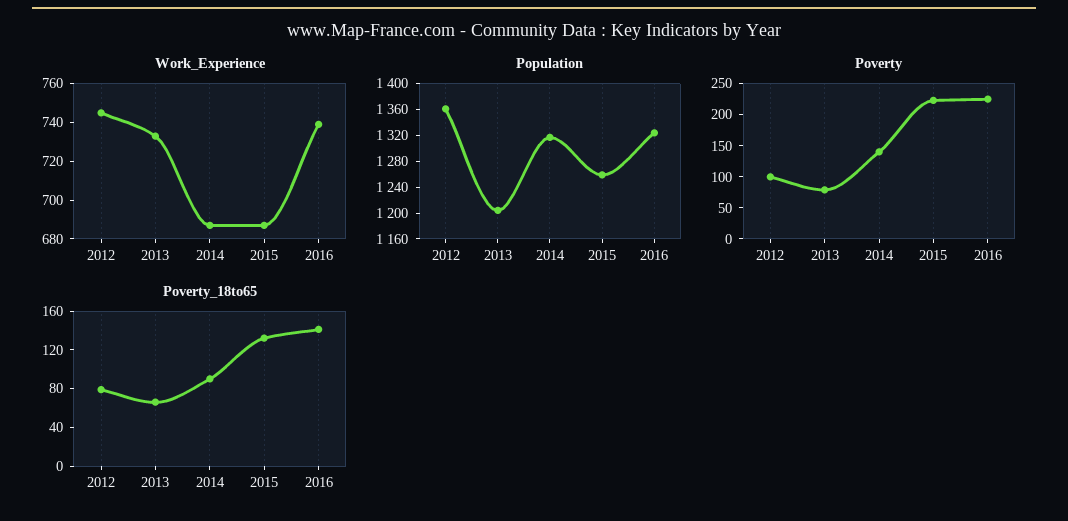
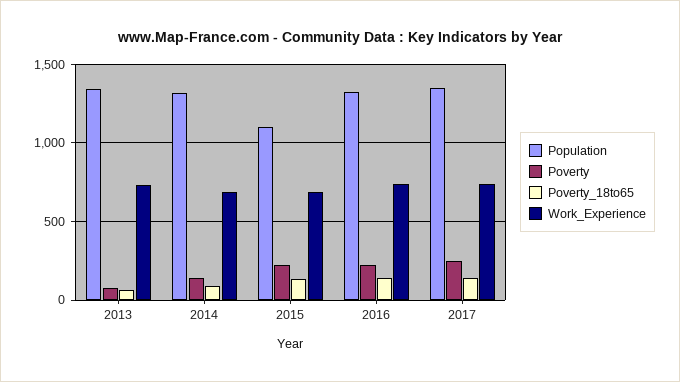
Work_Experience, 2012: 745 -> none
Population, 2012: 1360 -> none
Population, 2013: 1200 -> 1350
Population, 2015: 1260 -> 1100
Poverty, 2012: 100 -> none
Poverty_18to65, 2012: 80 -> none
Population, 2017: none -> 1350
Poverty, 2017: none -> 250
Poverty_18to65, 2017: none -> 150
Work_Experience, 2017: none -> 750

